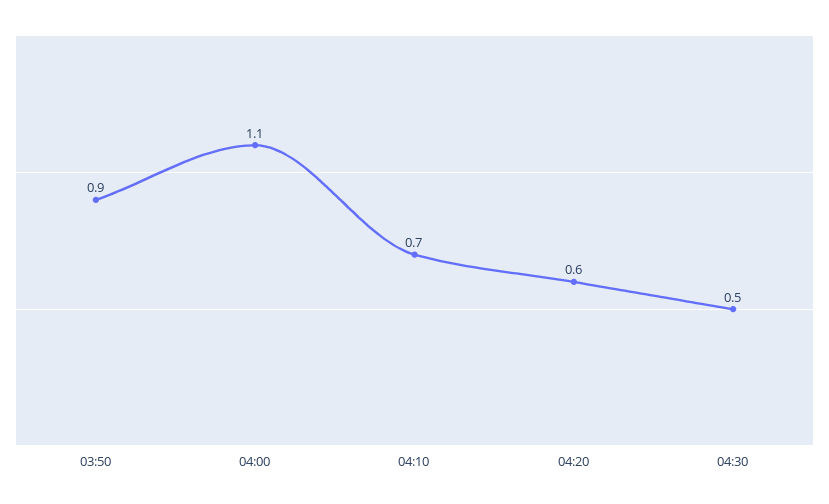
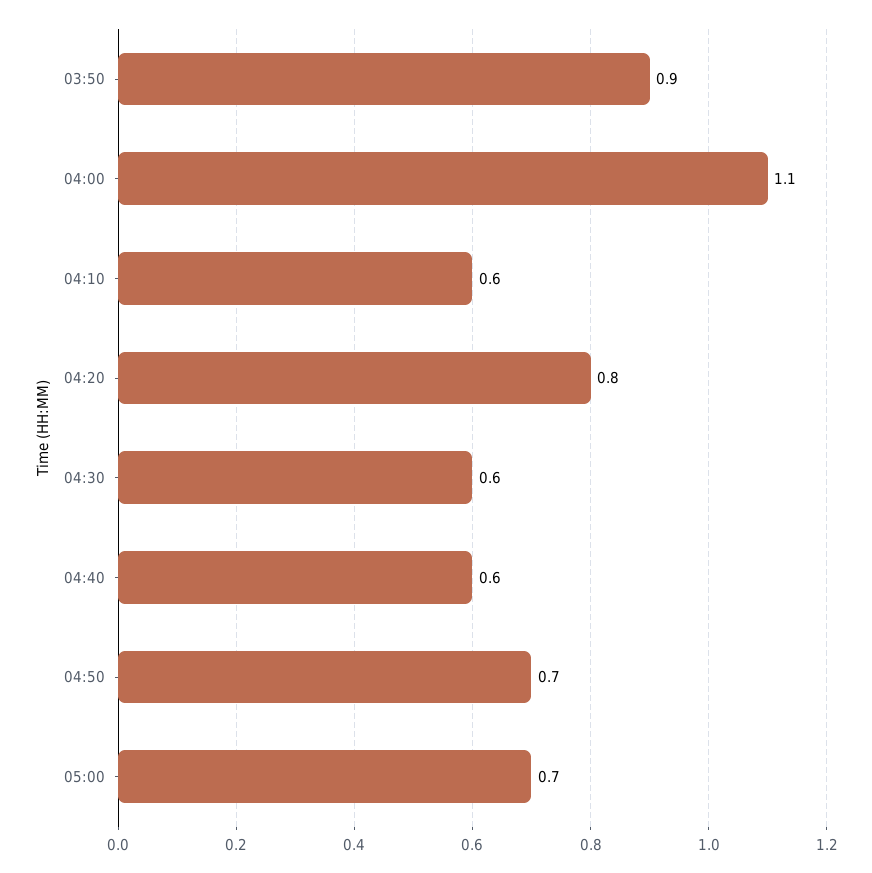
04:10: 0.7 -> 0.6
04:20: 0.6 -> 0.8
04:30: 0.5 -> 0.6
04:40: none -> 0.6
04:50: none -> 0.7
05:00: none -> 0.7

